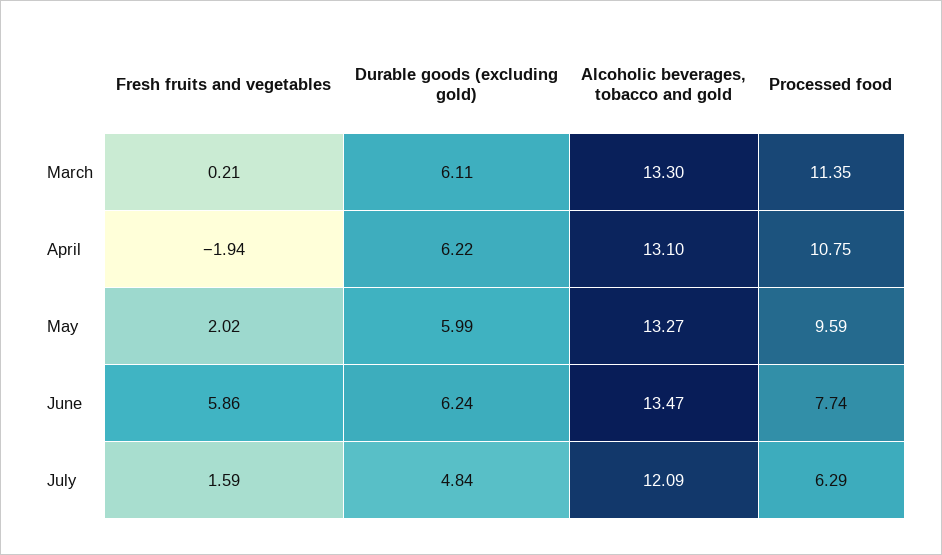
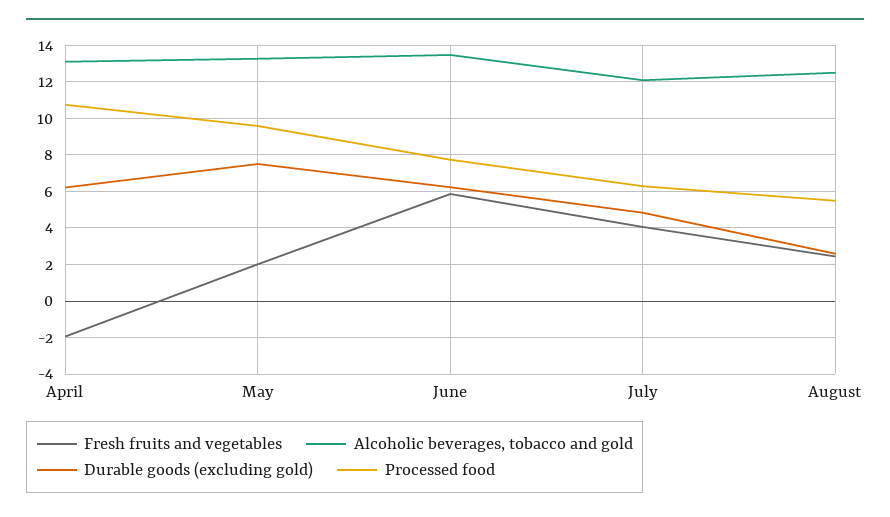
Fresh fruits and vegetables, March: 0.21 -> none
Durable goods (excluding gold), March: 6.11 -> none
Alcoholic beverages, tobacco and gold, March: 13.3 -> none
Processed food, March: 11.35 -> none
Durable goods (excluding gold), May: 5.99 -> 7.5
Fresh fruits and vegetables, July: 1.59 -> 4
Fresh fruits and vegetables, August: none -> 2.5
Alcoholic beverages, tobacco and gold, August: none -> 12.5
Durable goods (excluding gold), August: none -> 2.5
Processed food, August: none -> 5.5

